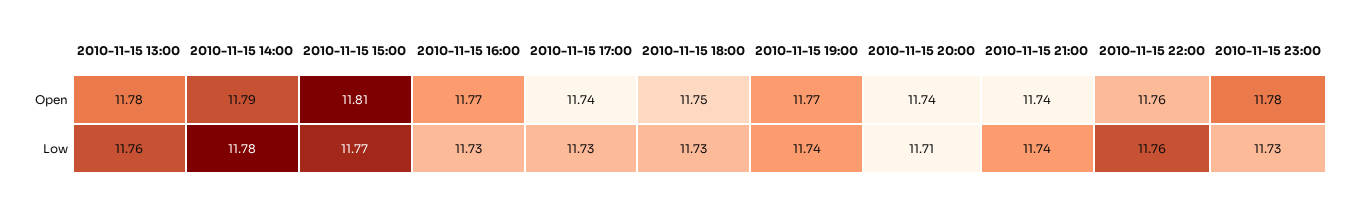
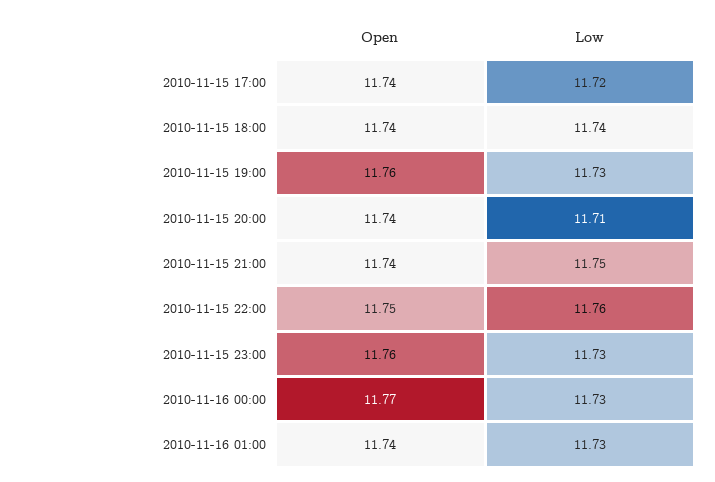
2010-11-15 13:00, Open: 11.78 -> none
2010-11-15 14:00, Open: 11.79 -> none
2010-11-15 15:00, Open: 11.81 -> none
2010-11-15 16:00, Open: 11.77 -> none
2010-11-15 18:00, Open: 11.75 -> 11.74
2010-11-15 19:00, Open: 11.77 -> 11.76
2010-11-15 22:00, Open: 11.76 -> 11.75
2010-11-15 23:00, Open: 11.78 -> 11.76
2010-11-15 13:00, Low: 11.76 -> none
2010-11-15 14:00, Low: 11.78 -> none
2010-11-15 15:00, Low: 11.77 -> none
2010-11-15 16:00, Low: 11.73 -> none
2010-11-15 17:00, Low: 11.73 -> 11.72
2010-11-15 18:00, Low: 11.73 -> 11.74
2010-11-15 19:00, Low: 11.74 -> 11.73
2010-11-15 21:00, Low: 11.74 -> 11.75
2010-11-16 00:00, Open: none -> 11.77
2010-11-16 00:00, Low: none -> 11.73
2010-11-16 01:00, Open: none -> 11.74
2010-11-16 01:00, Low: none -> 11.73

